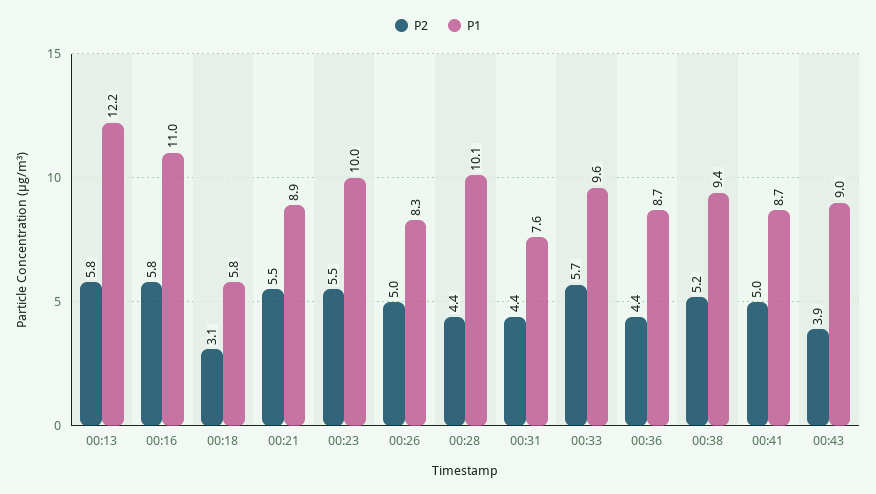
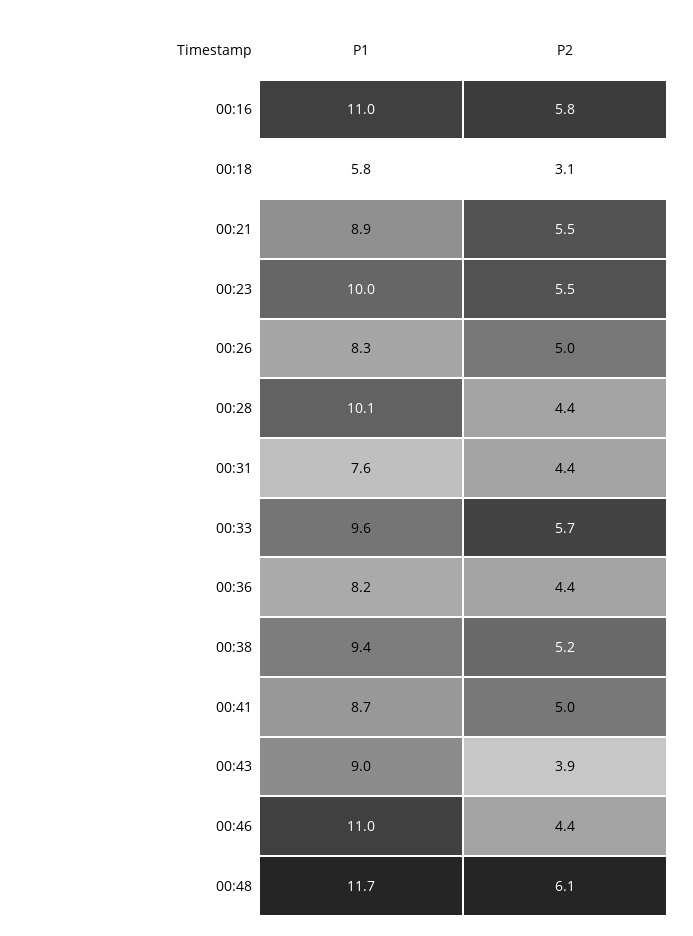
P2, 00:13: 5.8 -> none
P1, 00:13: 12.2 -> none
P1, 00:36: 8.7 -> 8.2
P1, 00:46: none -> 11
P2, 00:46: none -> 4.4
P1, 00:48: none -> 11.7
P2, 00:48: none -> 6.1

